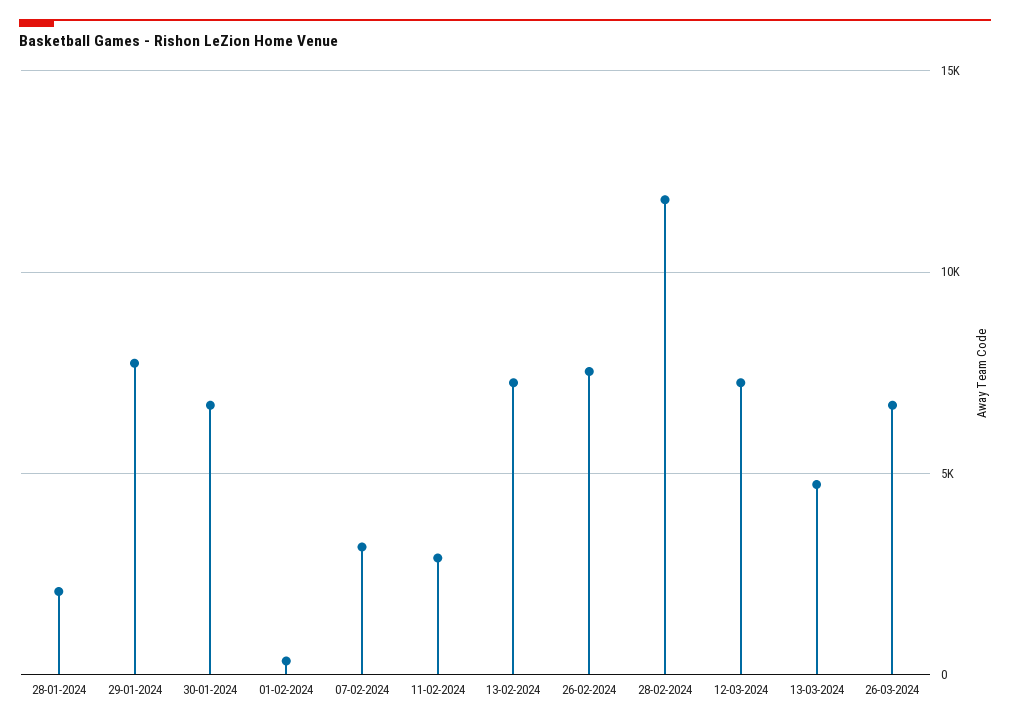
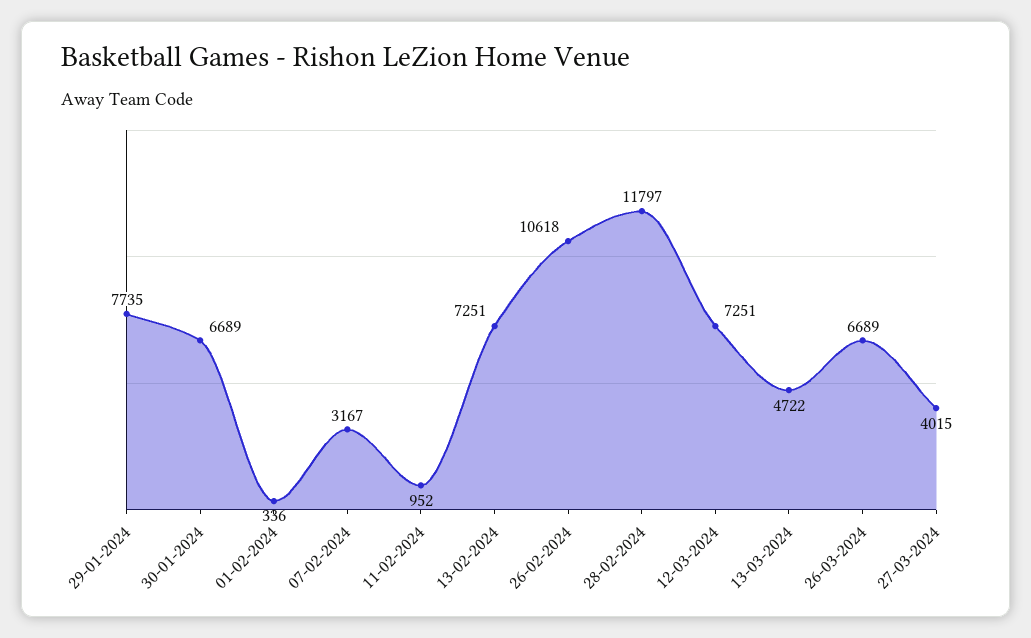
28-01-2024: 2000 -> none
11-02-2024: 3000 -> 952
26-02-2024: 7500 -> 10618
27-03-2024: none -> 4015

